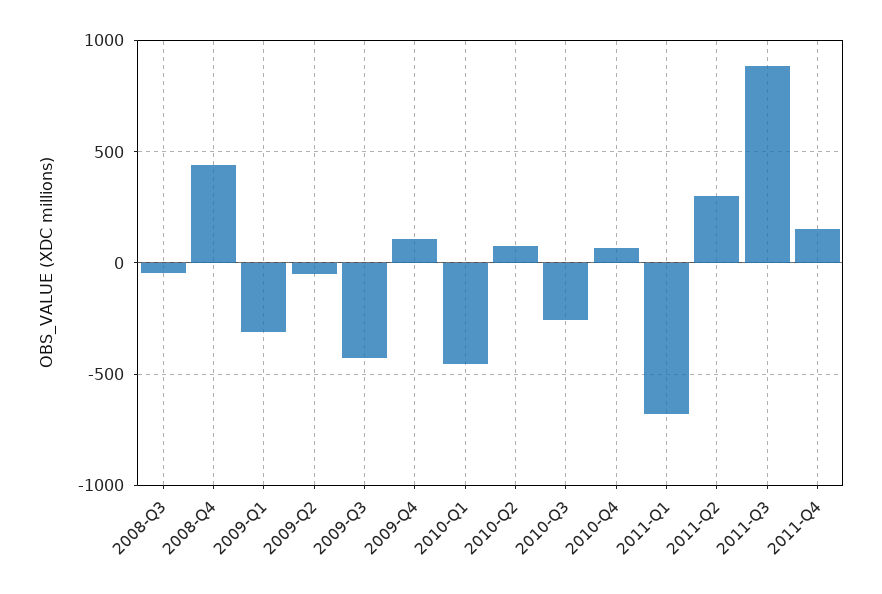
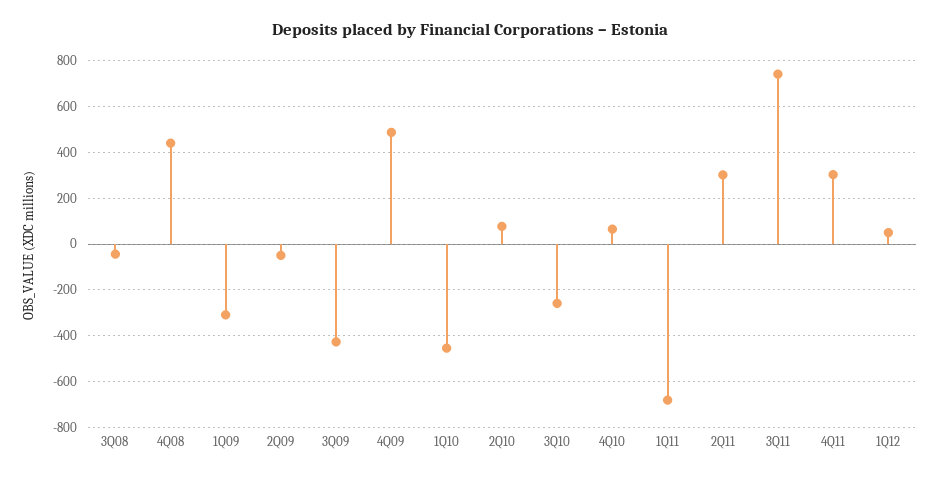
2009-Q4: 100 -> 500
2011-Q3: 900 -> 750
2011-Q4: 150 -> 300
1Q12: none -> 50

